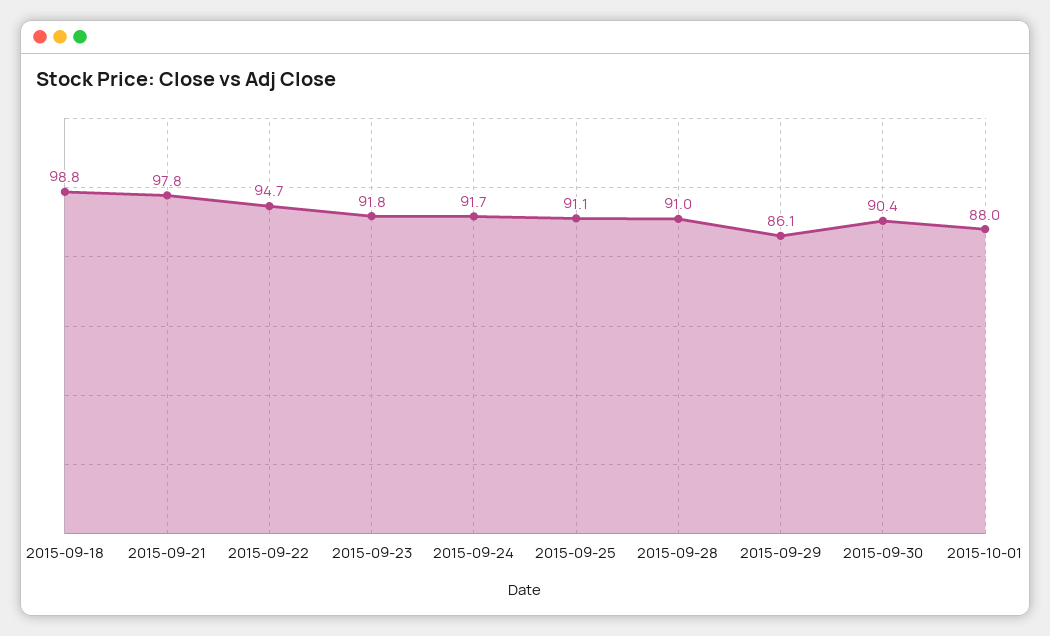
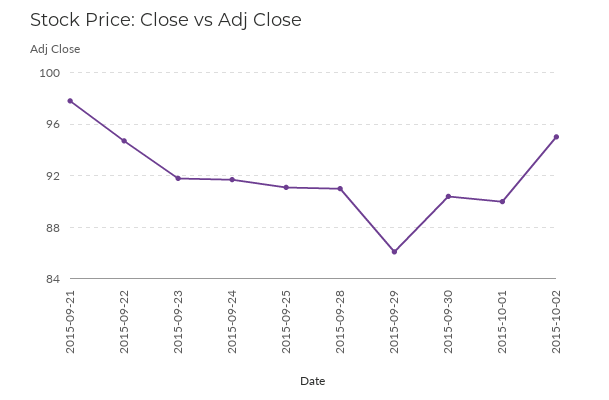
2015-09-18: 98.8 -> none
2015-10-01: 88 -> 90
2015-10-02: none -> 95

